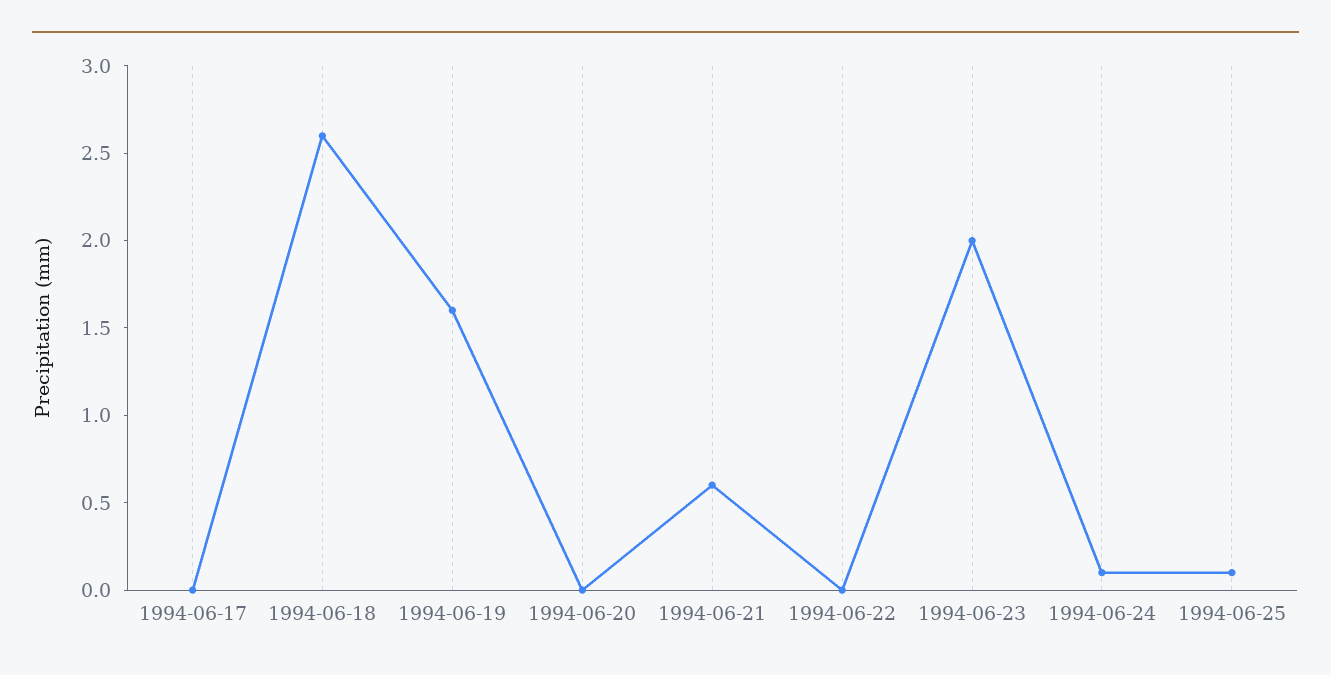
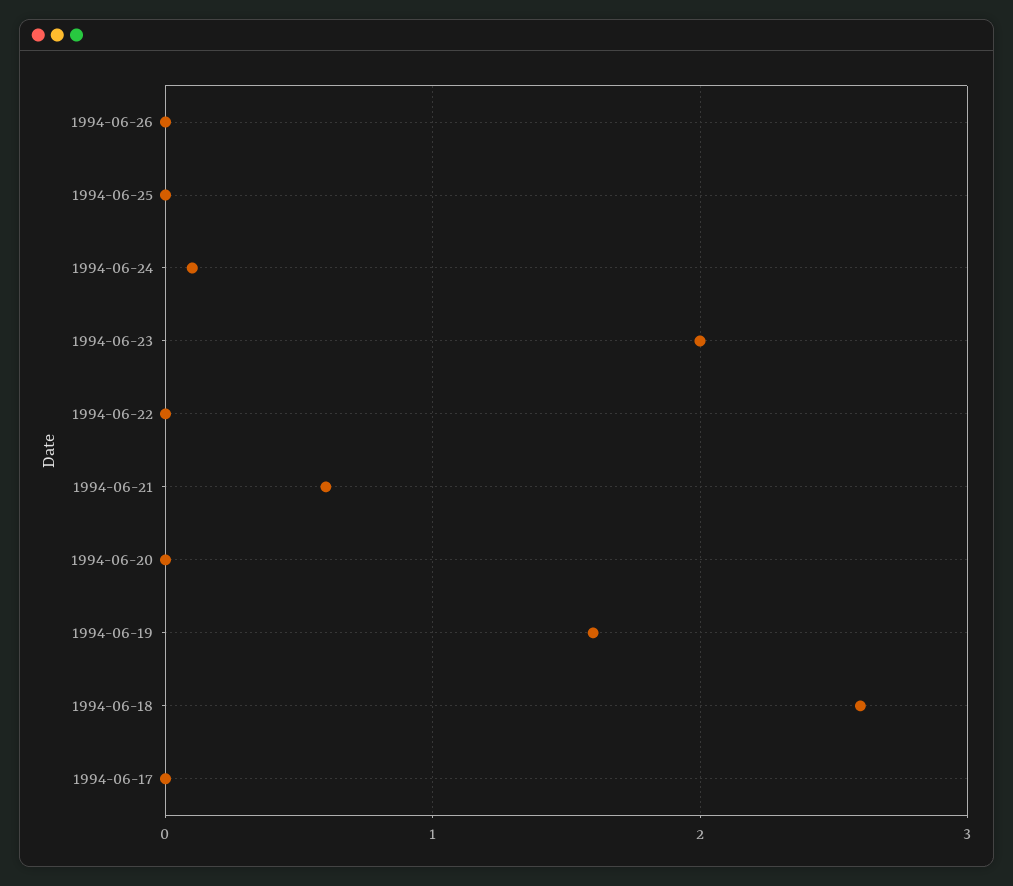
1994-06-25: 0.1 -> 0
1994-06-26: none -> 0

